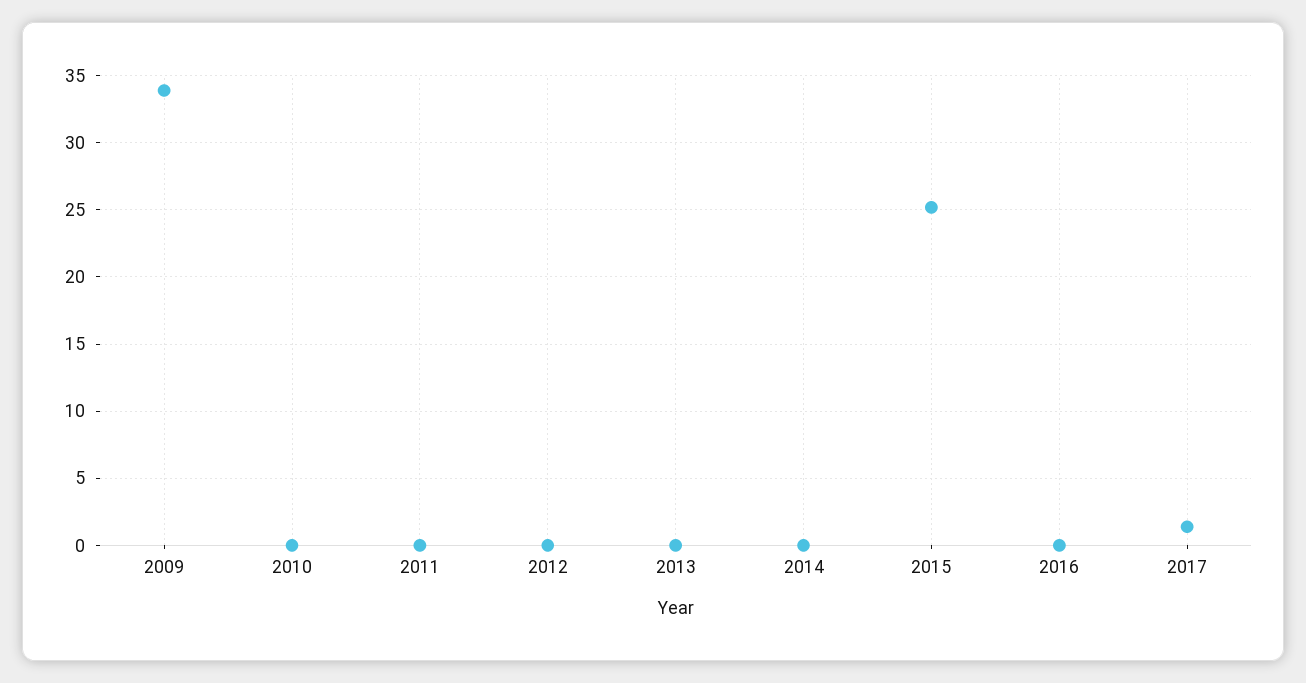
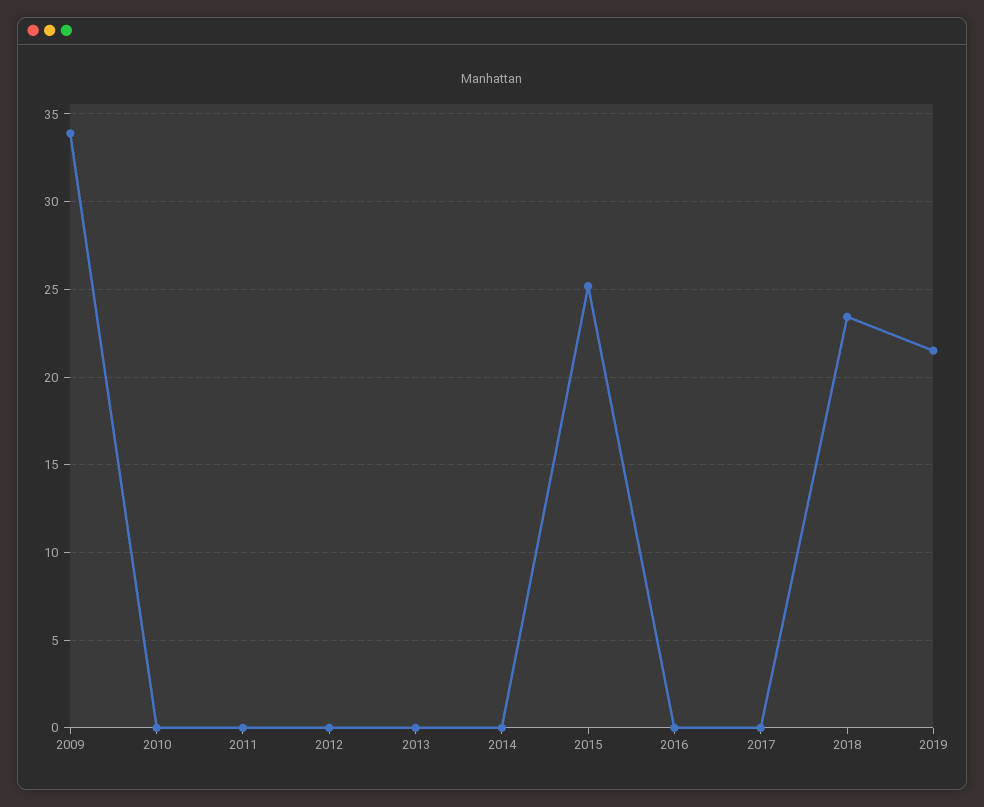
2017: 1.5 -> 0
2018: none -> 23.5
2019: none -> 21.5

